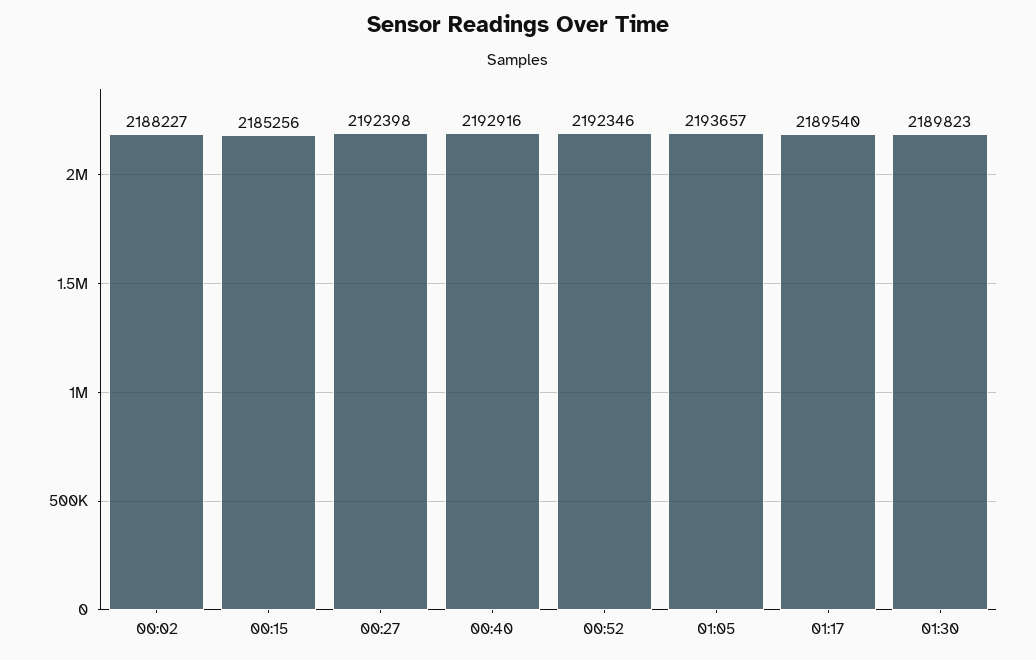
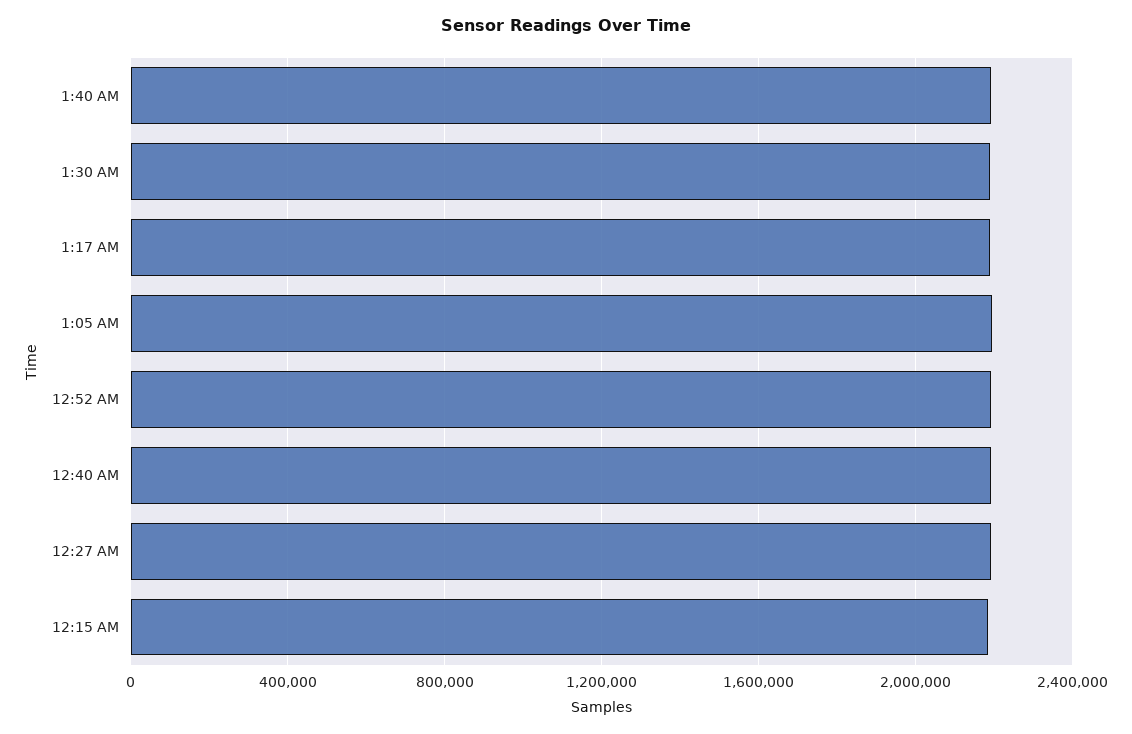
00:02: 2188227 -> none
1:40 AM: none -> 2200000

